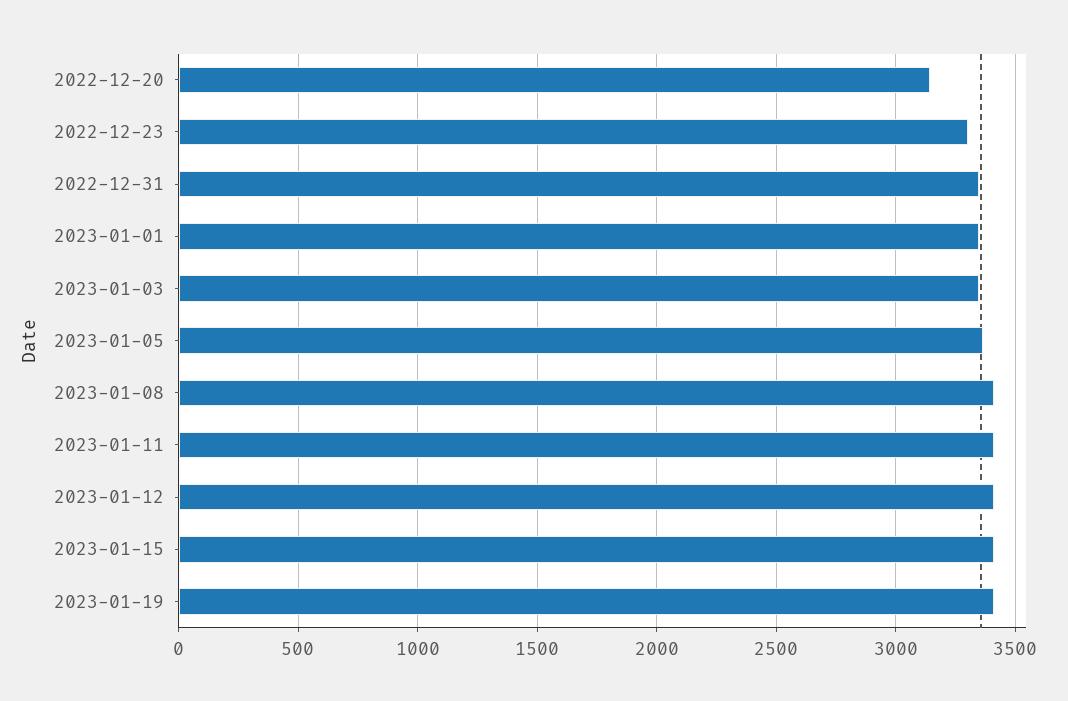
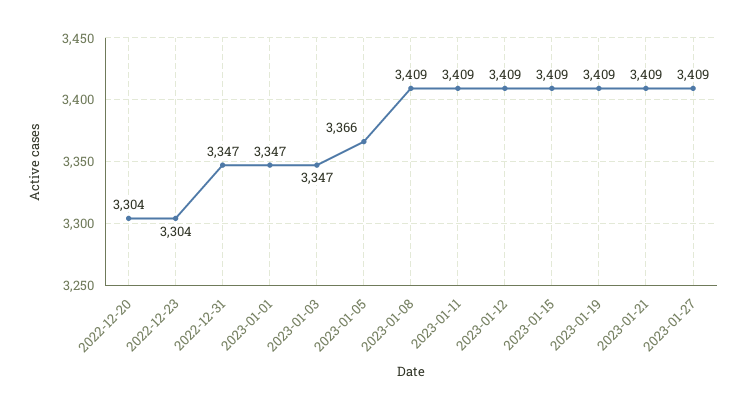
2022-12-20: 3150 -> 3304
2023-01-21: none -> 3409
2023-01-27: none -> 3409

